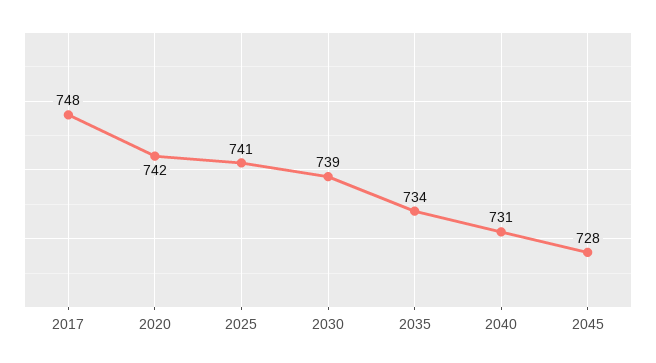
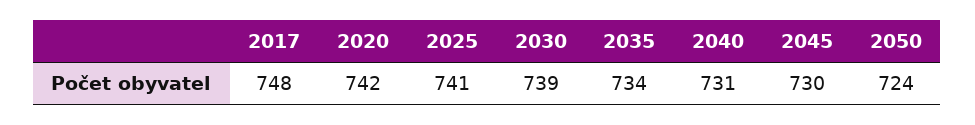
2045: 728 -> 730
2050: none -> 724

